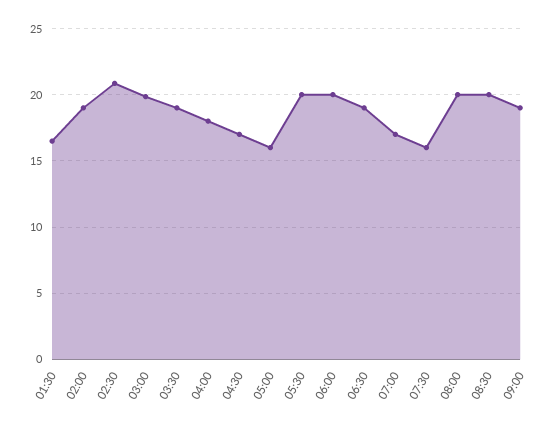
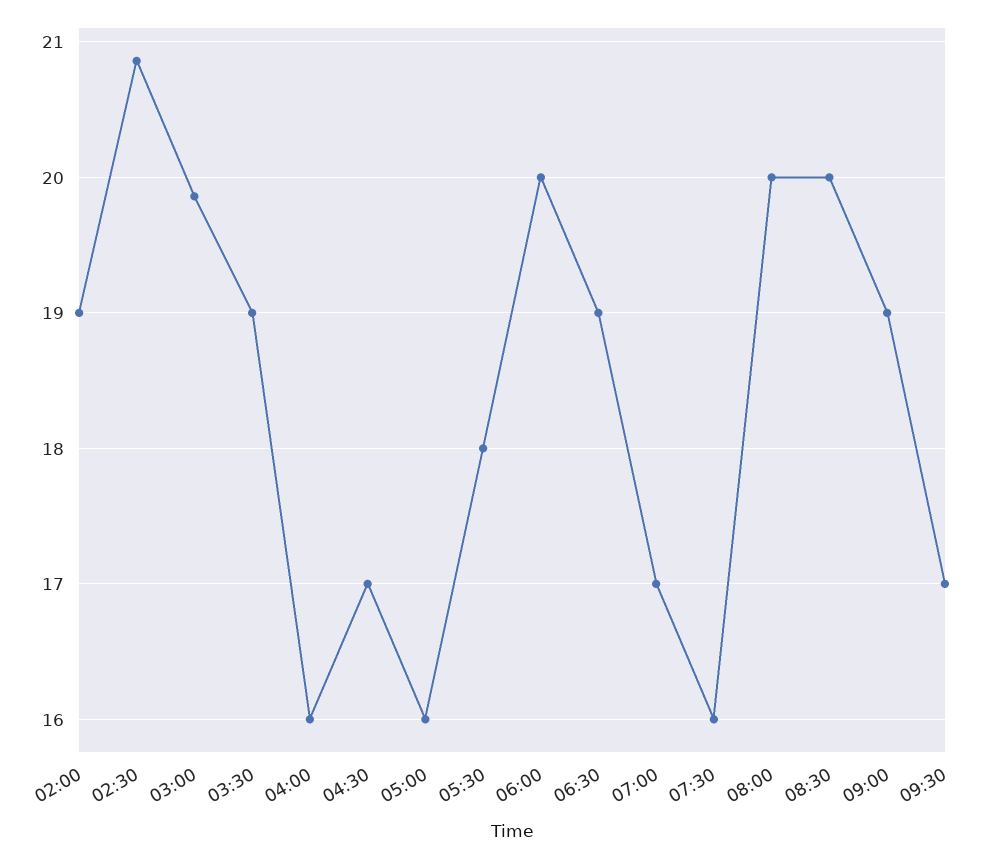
01:30: 16.5 -> none
04:00: 18 -> 16
05:30: 20 -> 18
09:30: none -> 17

